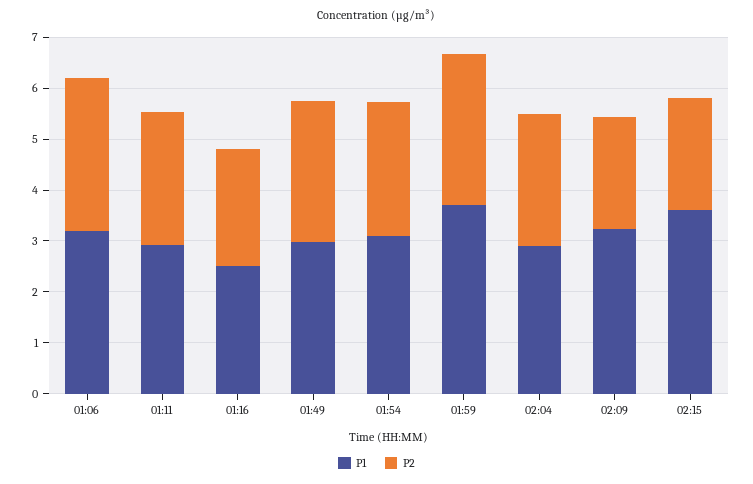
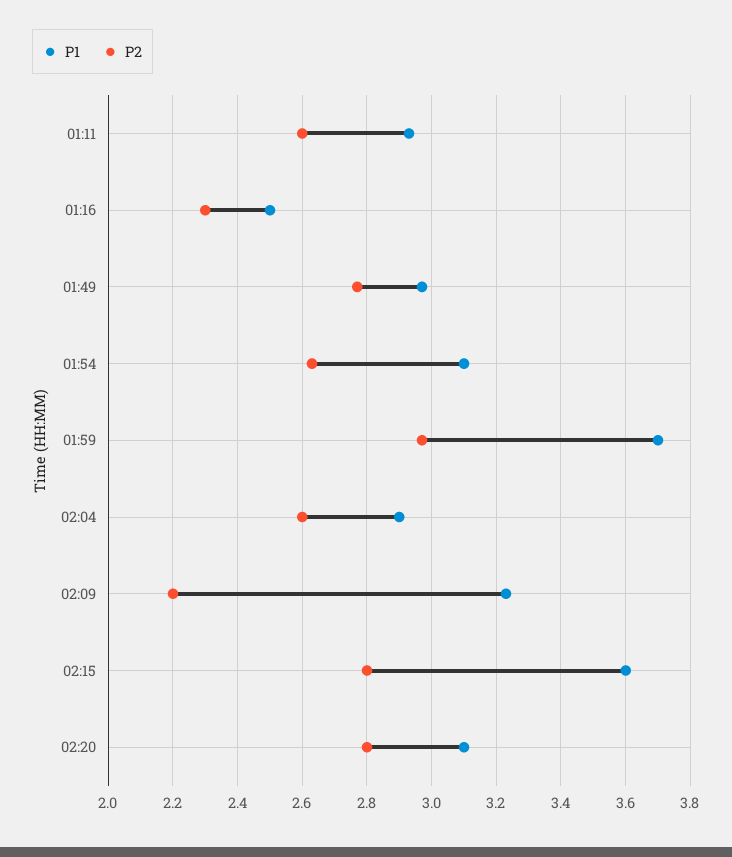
P1, 01:06: 3.2 -> none
P2, 01:06: 3 -> none
P2, 02:15: 2.2 -> 2.8
P1, 02:20: none -> 3.1
P2, 02:20: none -> 2.8

